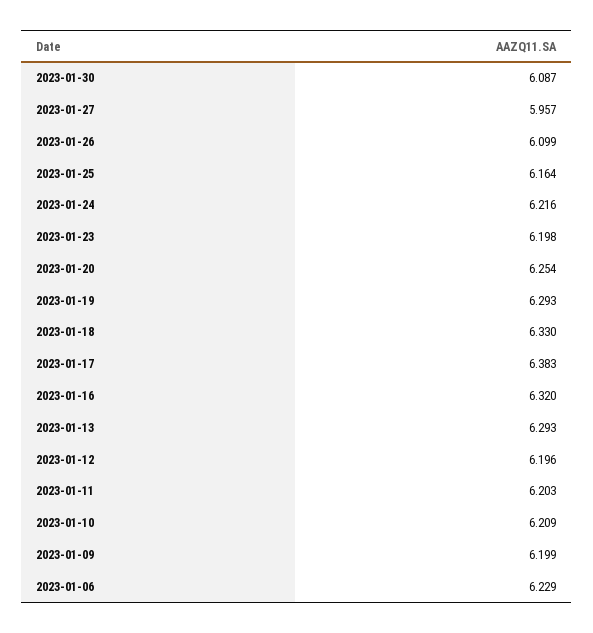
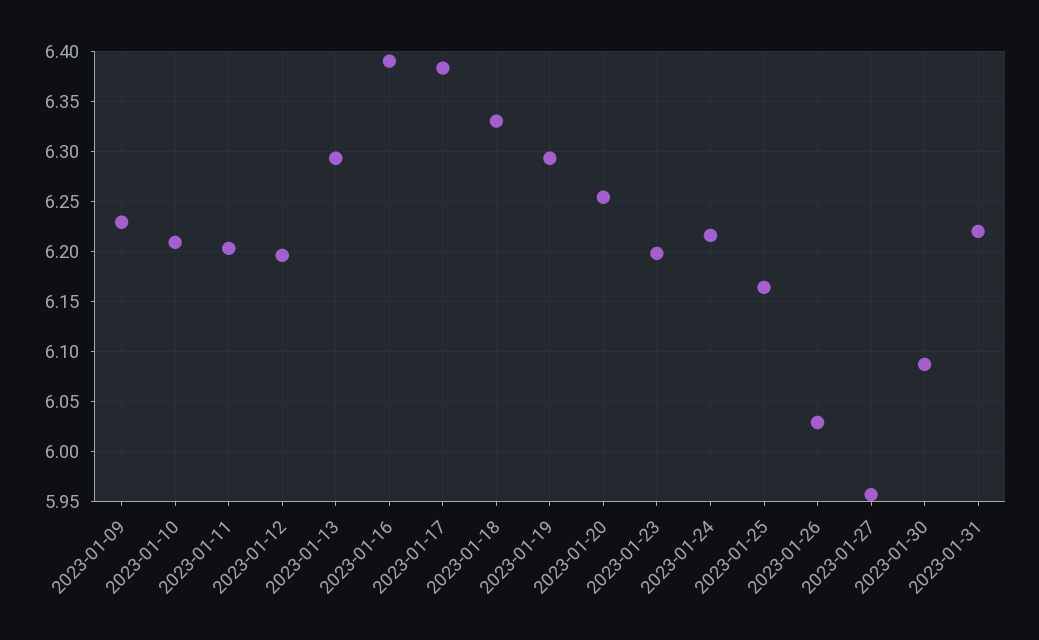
2023-01-26: 6.099 -> 6.03
2023-01-16: 6.32 -> 6.39
2023-01-09: 6.199 -> 6.23
2023-01-06: 6.229 -> none
2023-01-31: none -> 6.22

